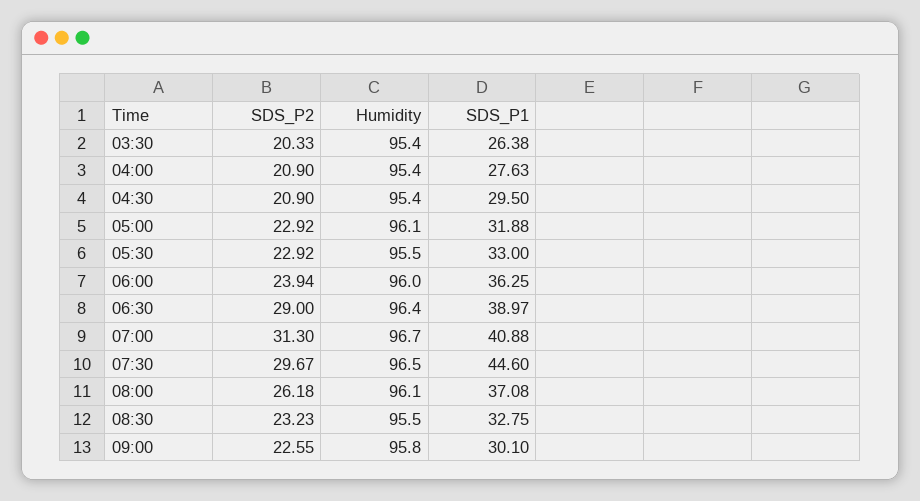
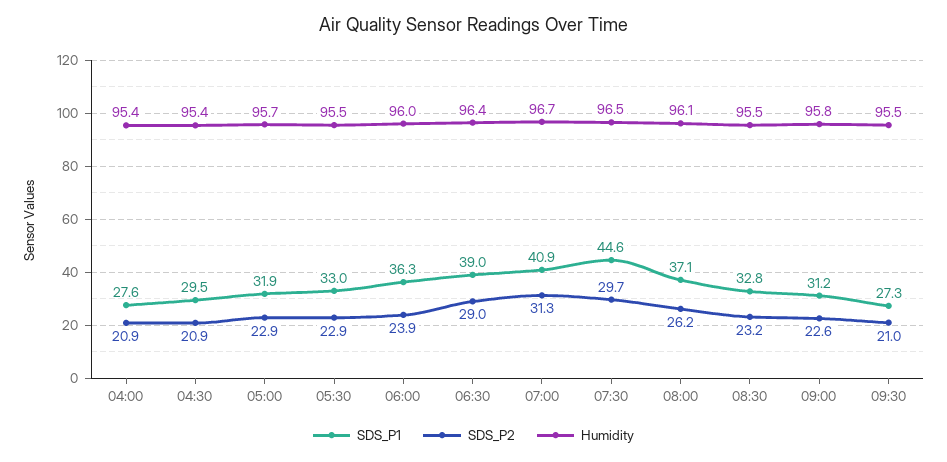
SDS_P2, 03:30: 20.33 -> none
Humidity, 03:30: 95.4 -> none
SDS_P1, 03:30: 26.38 -> none
Humidity, 05:00: 96.1 -> 95.7
SDS_P1, 09:00: 30.1 -> 31.2
SDS_P1, 09:30: none -> 27.3
SDS_P2, 09:30: none -> 21
Humidity, 09:30: none -> 95.5

